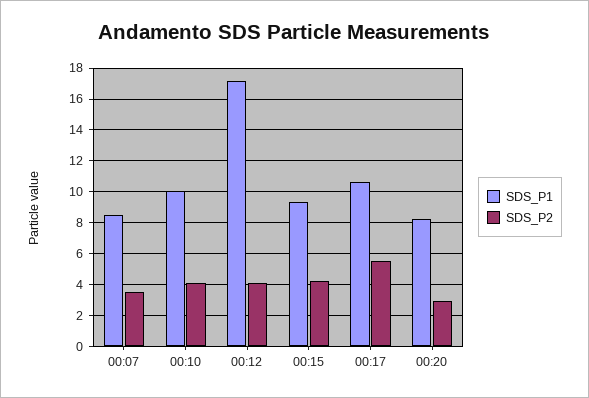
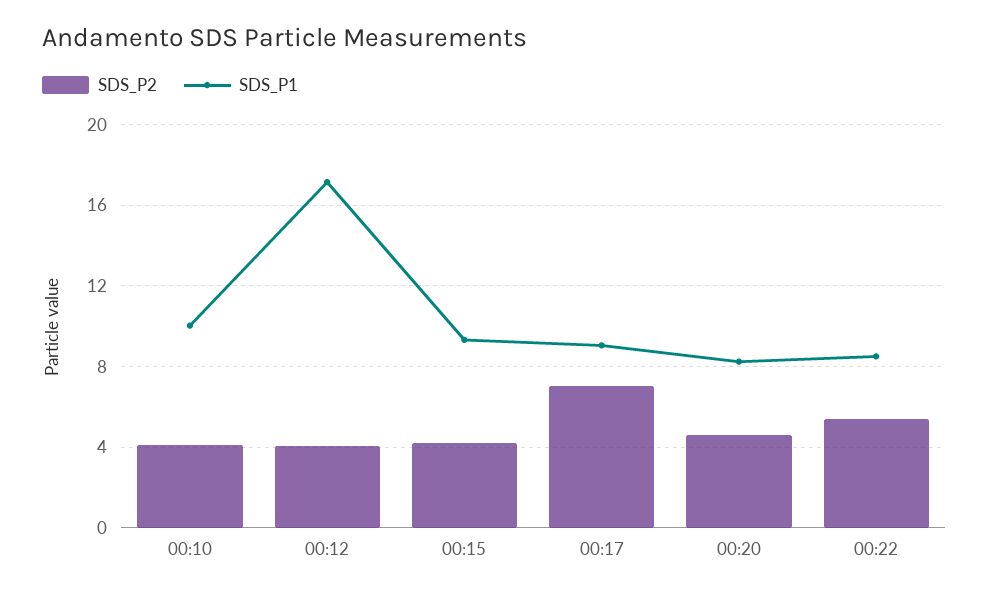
SDS_P1, 00:07: 8.5 -> none
SDS_P2, 00:07: 3.5 -> none
SDS_P1, 00:17: 10.5 -> 9
SDS_P2, 00:17: 5.5 -> 7
SDS_P2, 00:20: 3 -> 4.5
SDS_P2, 00:22: none -> 5.5
SDS_P1, 00:22: none -> 8.5

